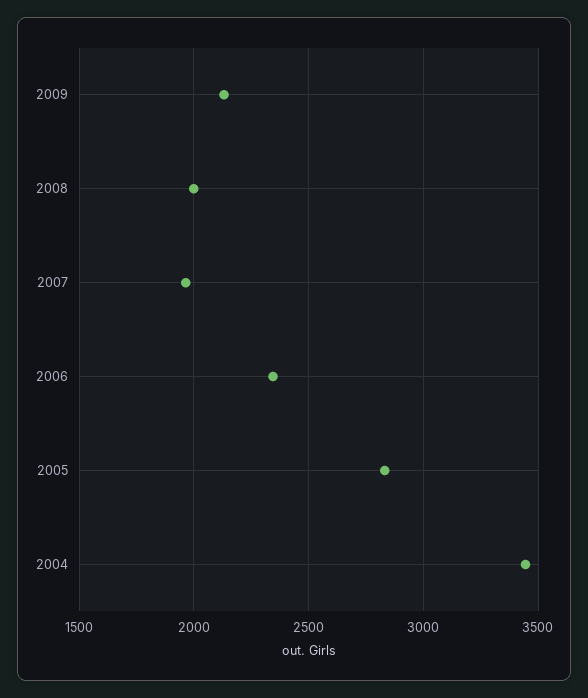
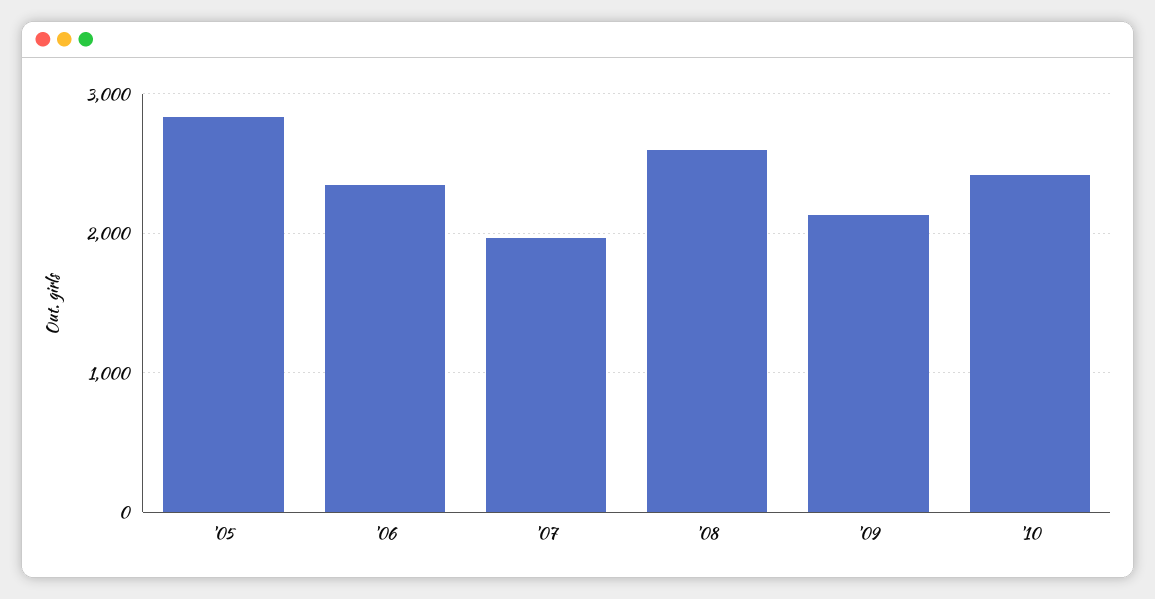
2008: 2000 -> 2600
2004: 3450 -> none
'10: none -> 2400

